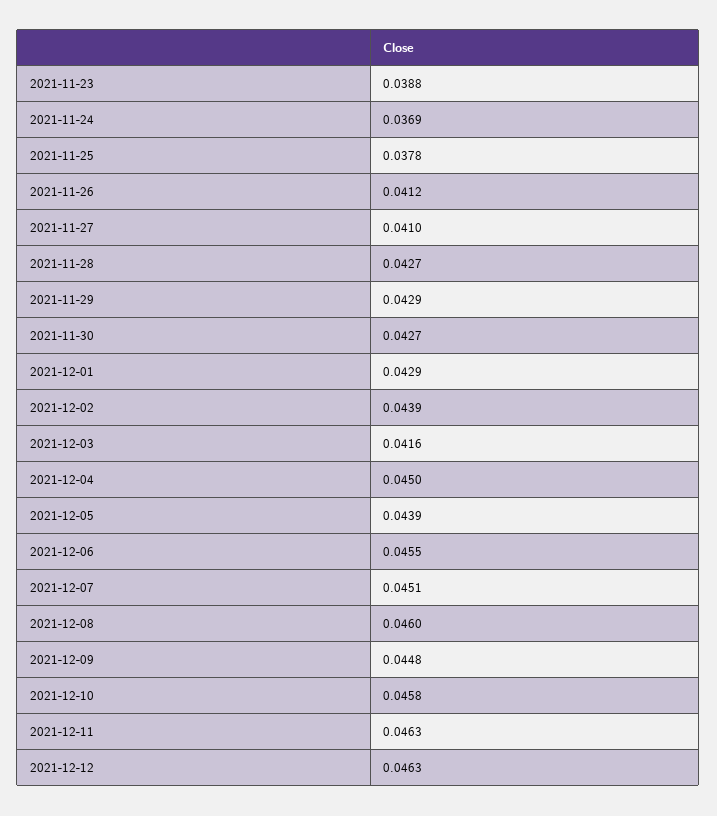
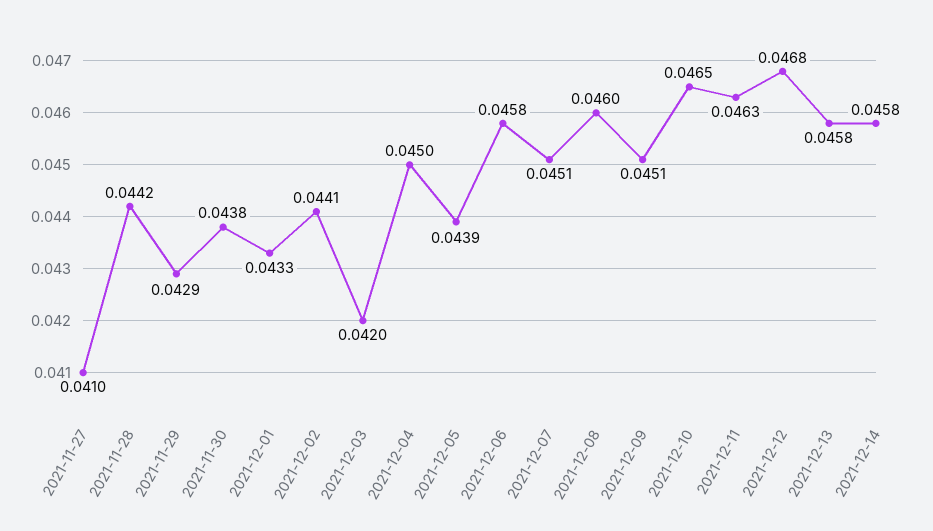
2021-11-23: 0.0388 -> none
2021-11-24: 0.0369 -> none
2021-11-25: 0.0378 -> none
2021-11-26: 0.0412 -> none
2021-11-28: 0.0427 -> 0.0442
2021-11-30: 0.0427 -> 0.0438
2021-12-01: 0.0429 -> 0.0433
2021-12-02: 0.0439 -> 0.0441
2021-12-03: 0.0416 -> 0.042
2021-12-06: 0.0455 -> 0.0458
2021-12-09: 0.0448 -> 0.0451
2021-12-10: 0.0458 -> 0.0465
2021-12-12: 0.0463 -> 0.0468
2021-12-13: none -> 0.0458
2021-12-14: none -> 0.0458

